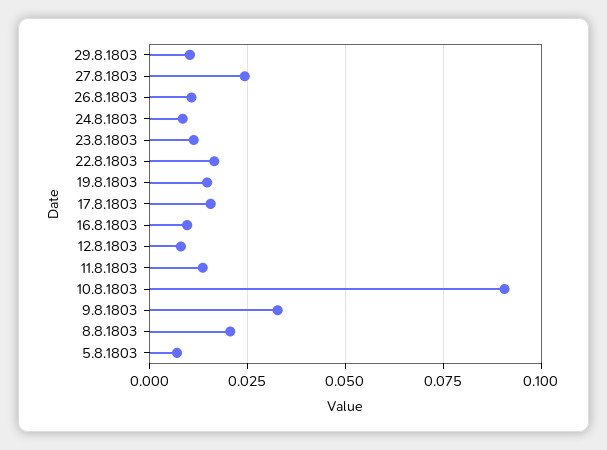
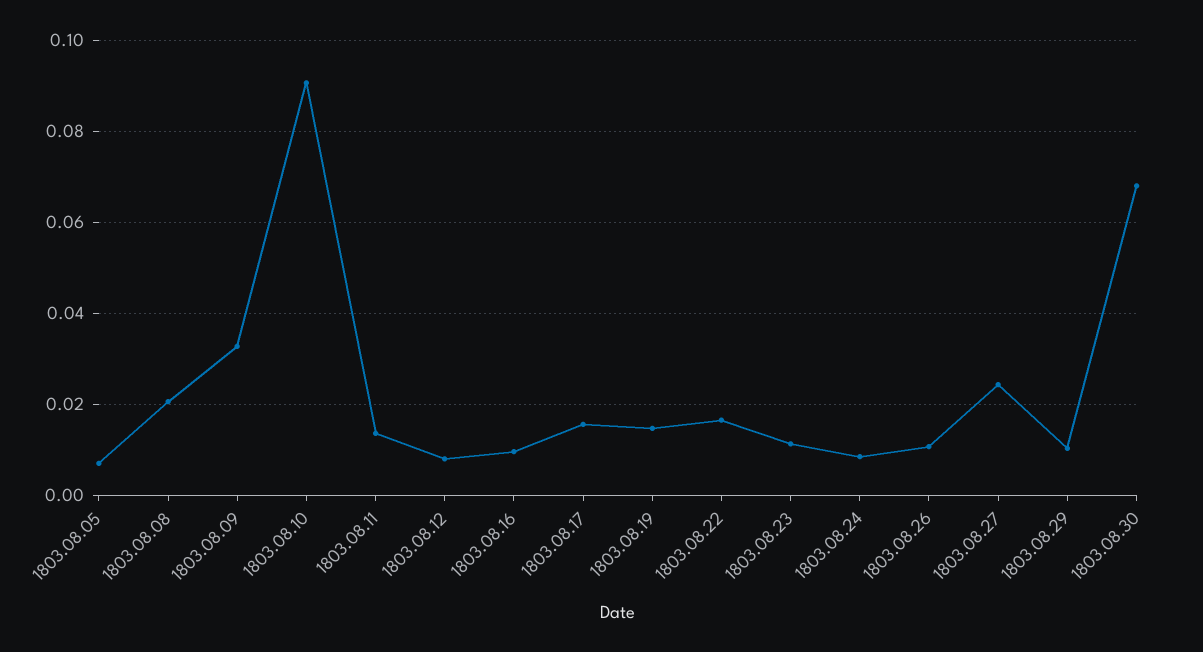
1803.08.30: none -> 0.068

